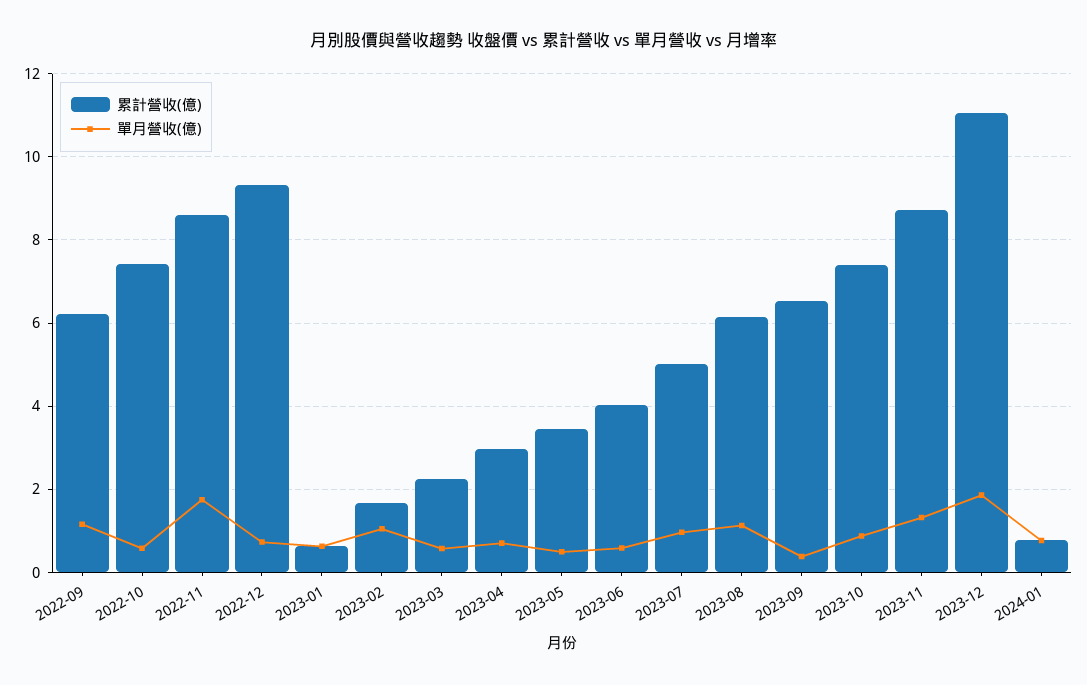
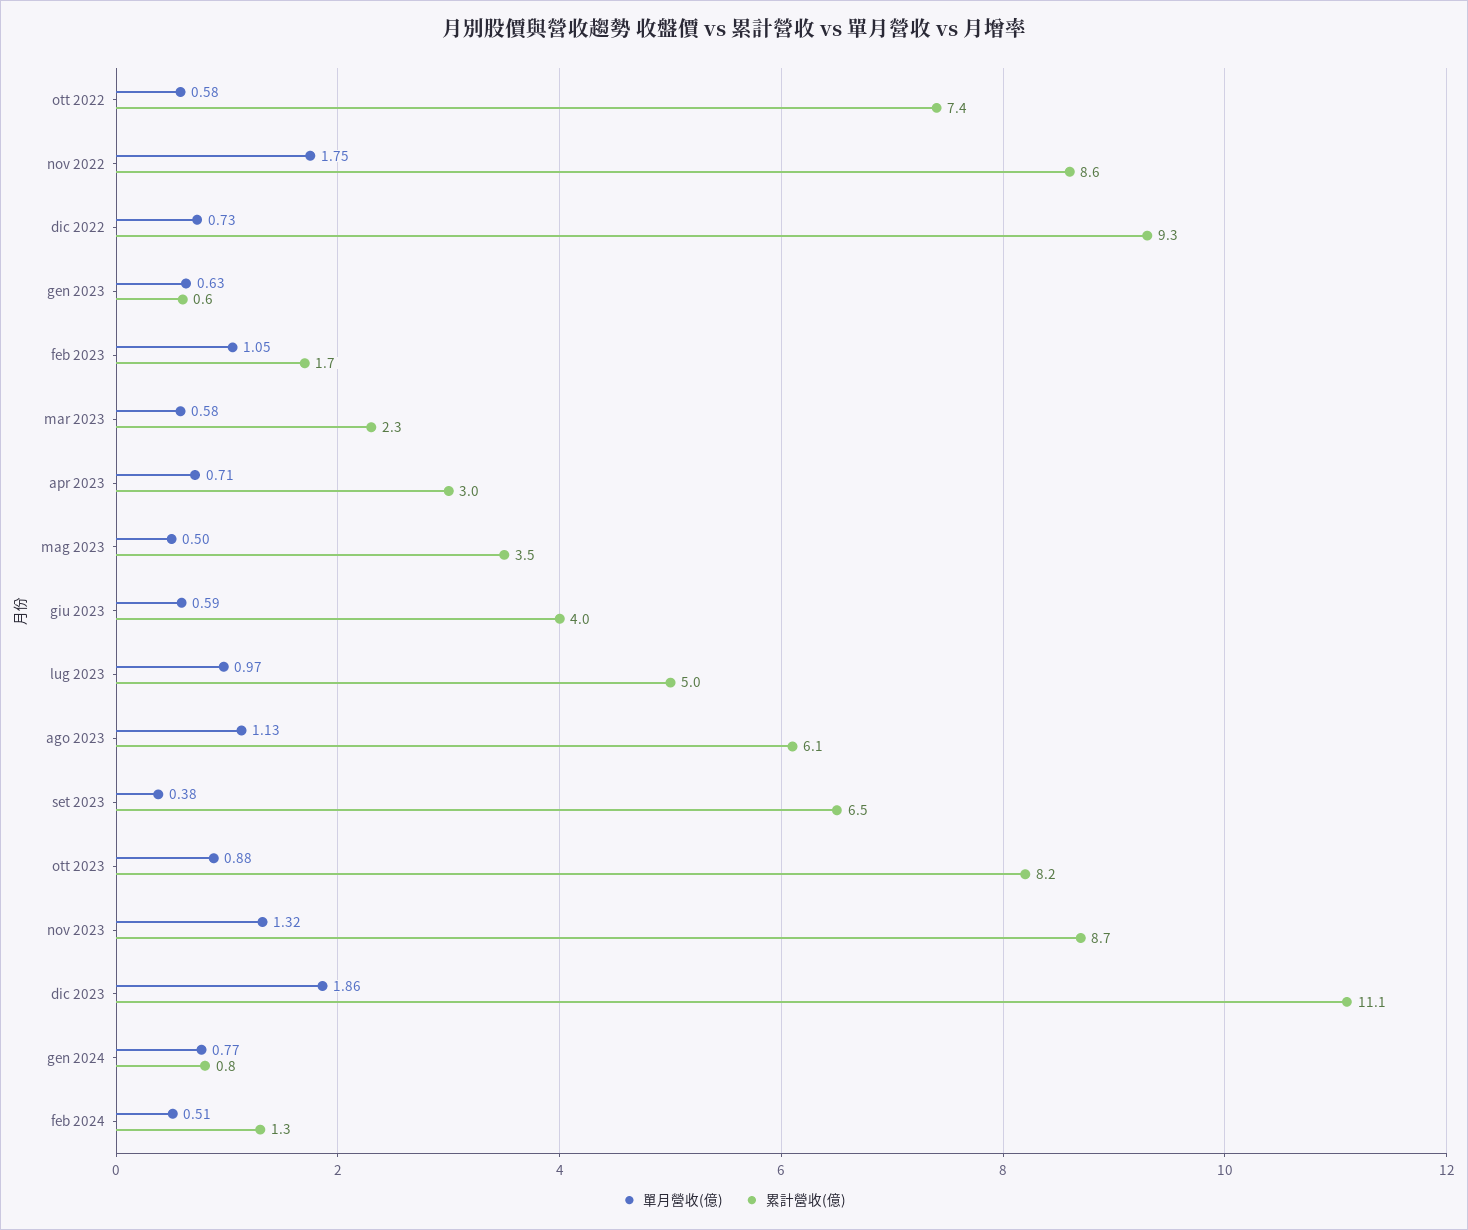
累計營收(億), 2022-09: 6.2 -> none
單月營收(億), 2022-09: 1.2 -> none
累計營收(億), 2023-10: 7.4 -> 8.2
單月營收(億), feb 2024: none -> 0.51
累計營收(億), feb 2024: none -> 1.3

